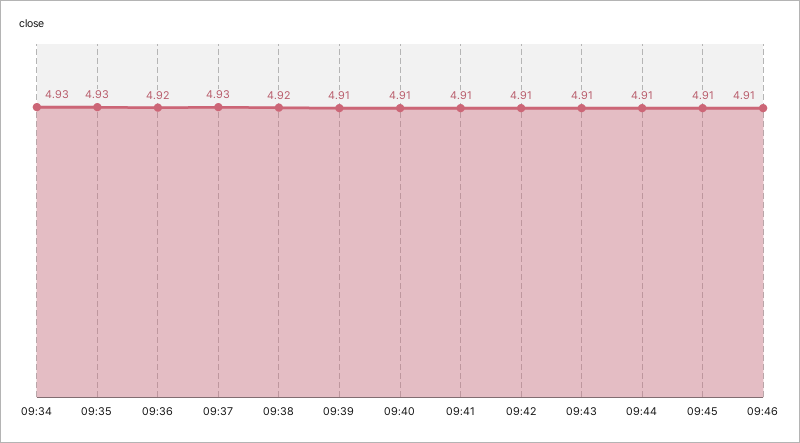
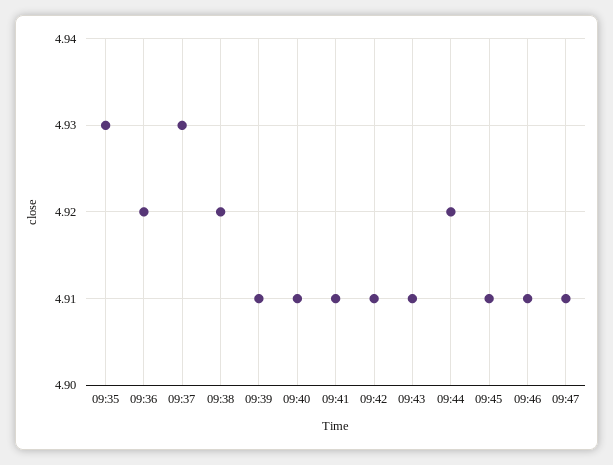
09:34: 4.93 -> none
09:44: 4.91 -> 4.92
09:47: none -> 4.91

